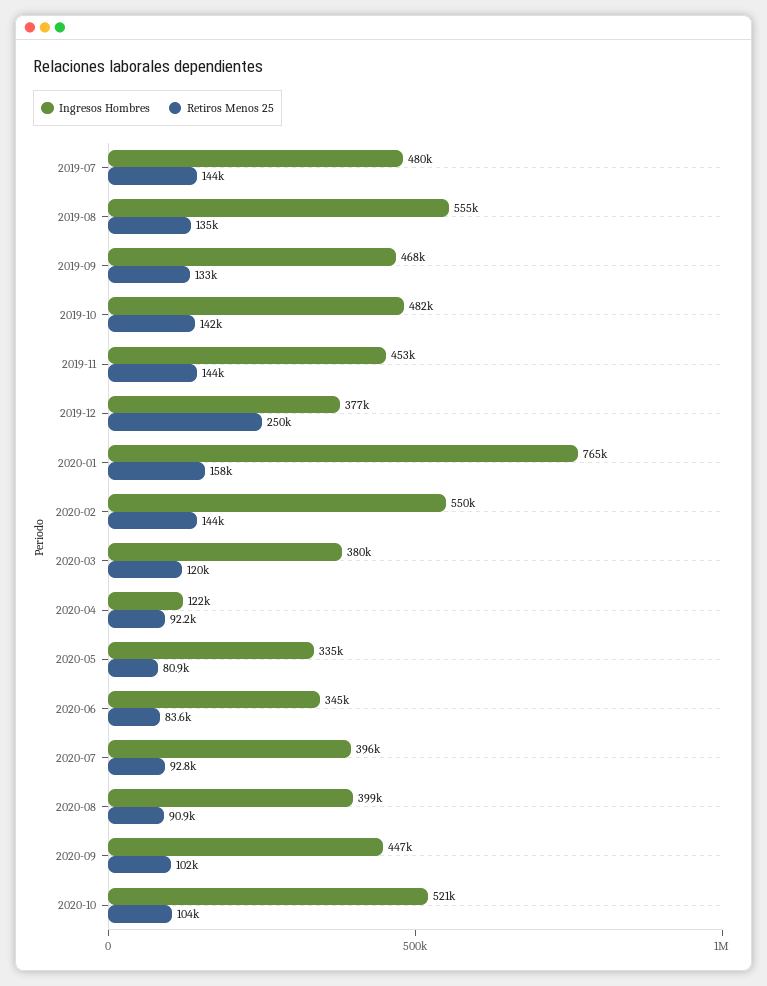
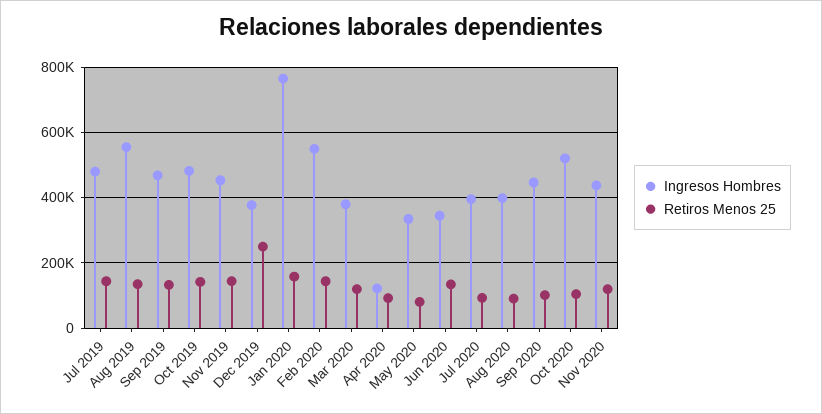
Retiros Menos 25, 2020-06: 83600 -> 140000
Ingresos Hombres, Nov 2020: none -> 440000
Retiros Menos 25, Nov 2020: none -> 120000

